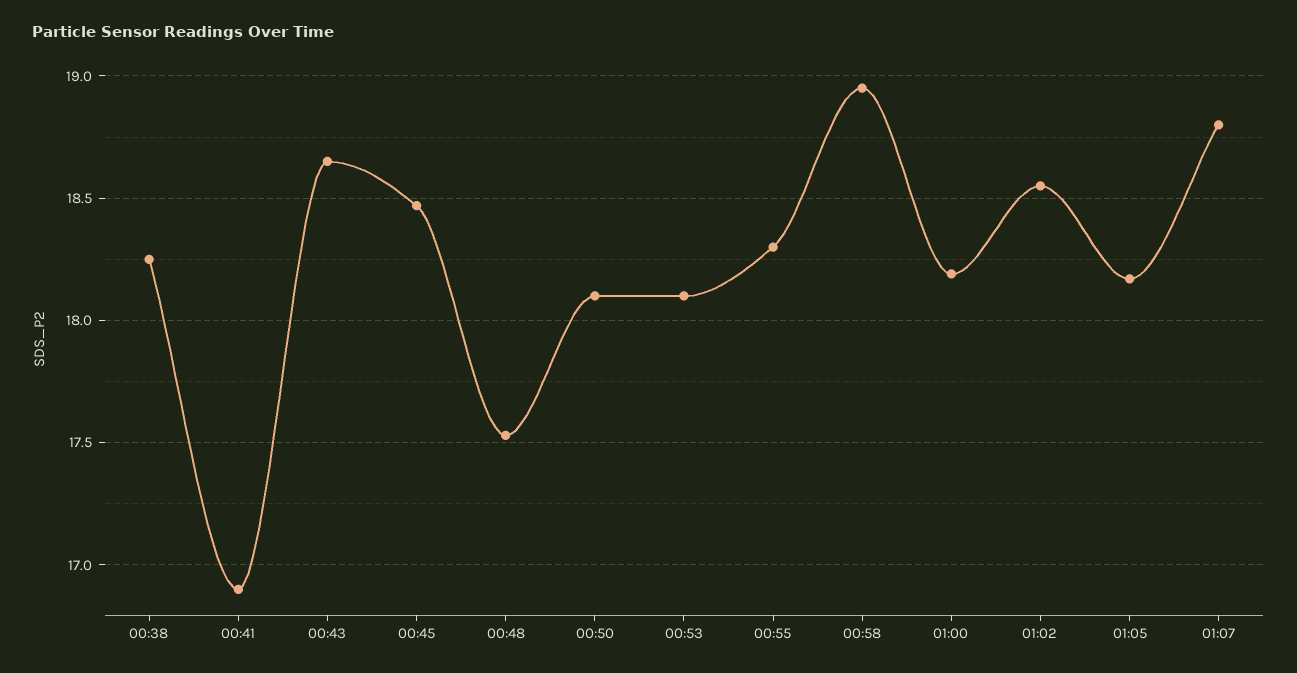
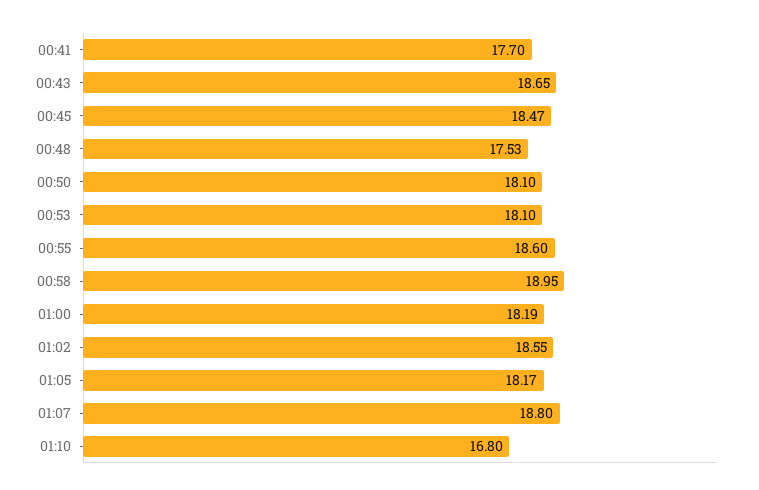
00:38: 18.25 -> none
00:41: 16.9 -> 17.7
00:55: 18.3 -> 18.6
01:10: none -> 16.8

